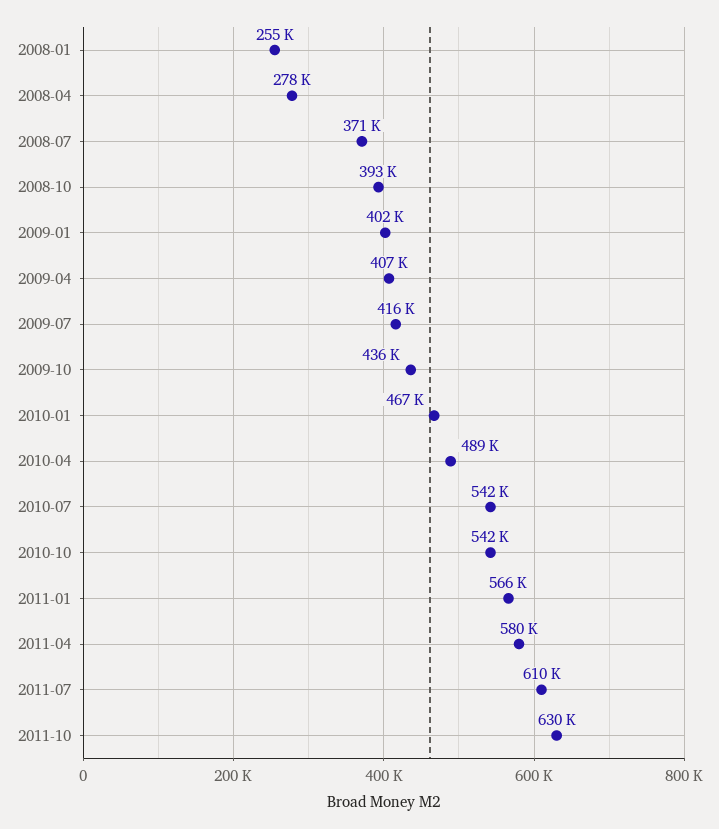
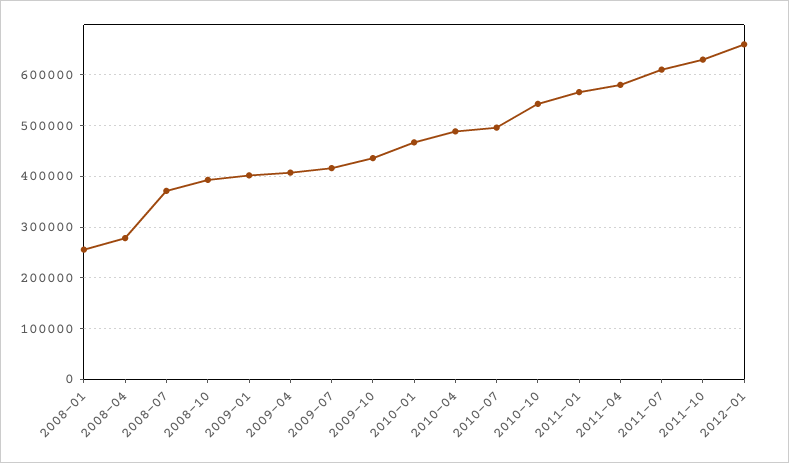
2010-07: 542000 -> 500000
2012-01: none -> 660000

